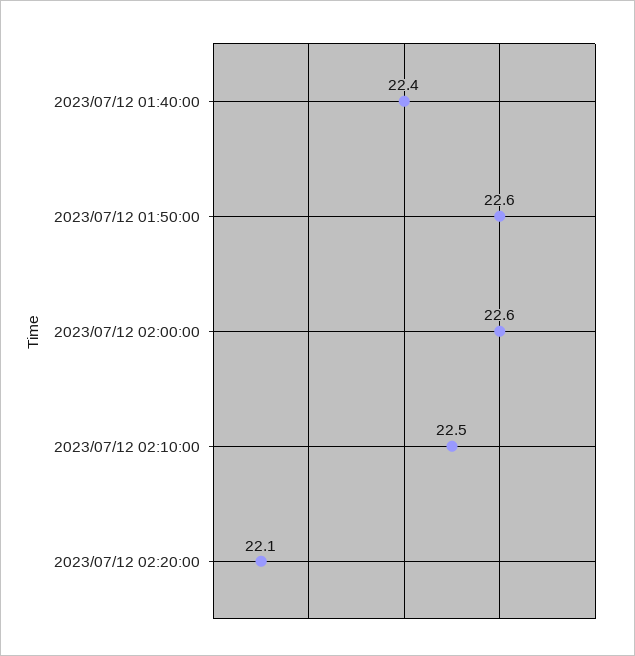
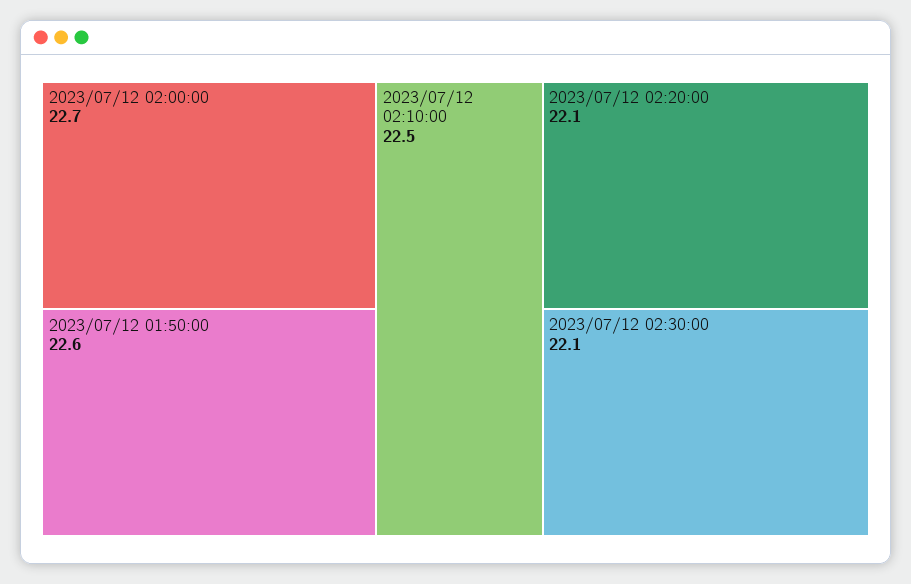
2023/07/12 01:40:00: 22.4 -> none
2023/07/12 02:00:00: 22.6 -> 22.7
2023/07/12 02:30:00: none -> 22.1

